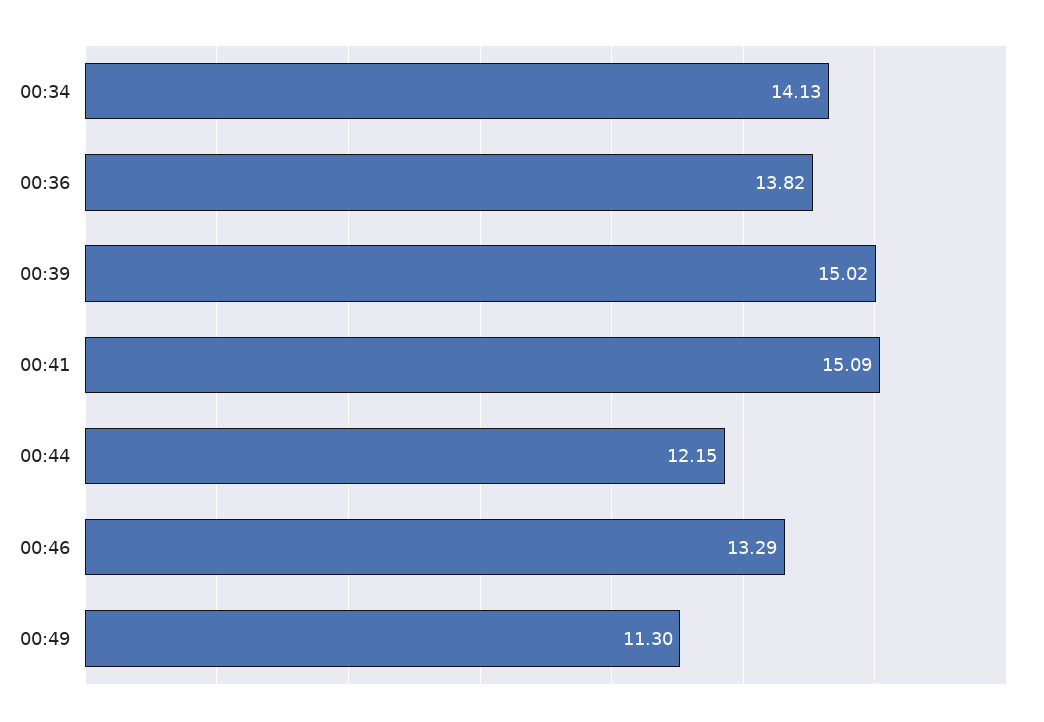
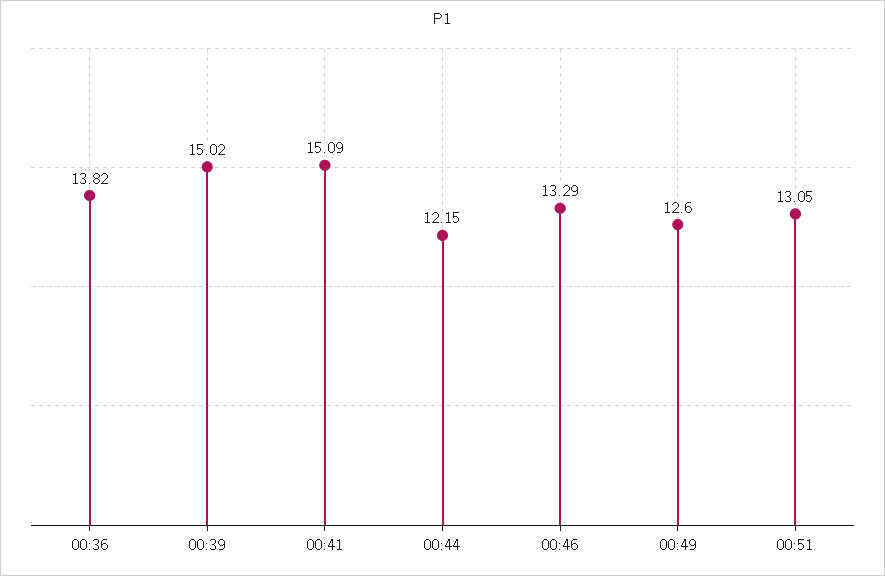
00:34: 14.13 -> none
00:49: 11.3 -> 12.6
00:51: none -> 13.05

